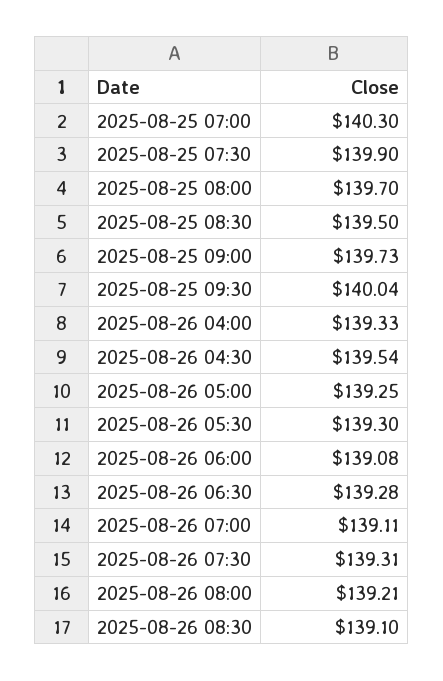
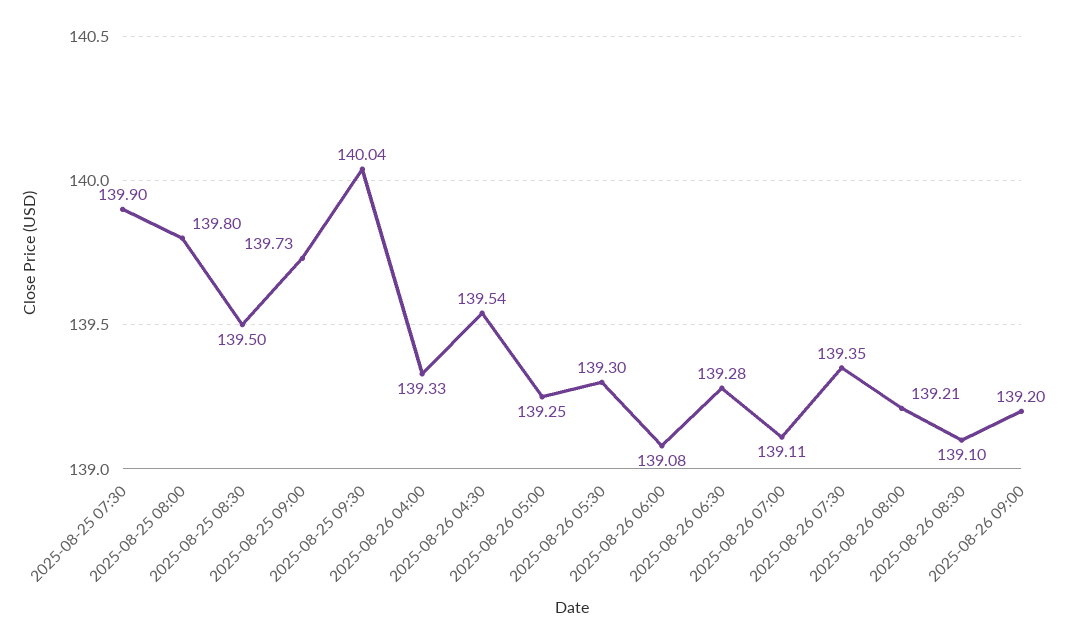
2025-08-25 07:00: 140.3 -> none
2025-08-25 08:00: 139.7 -> 139.8
2025-08-26 07:30: 139.31 -> 139.35
2025-08-26 09:00: none -> 139.2

